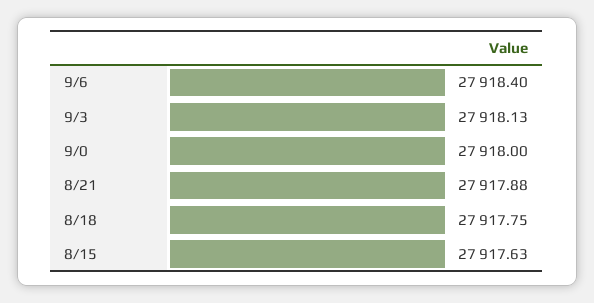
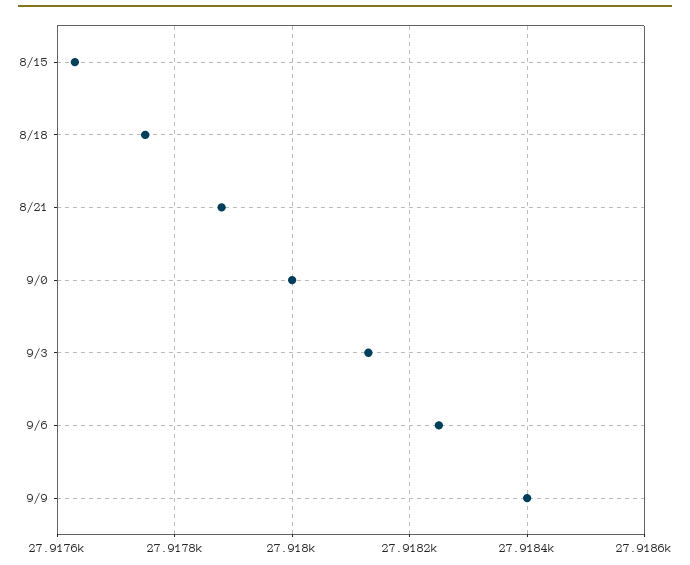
9/6: 27918.4 -> 27918.25
9/9: none -> 27918.4

